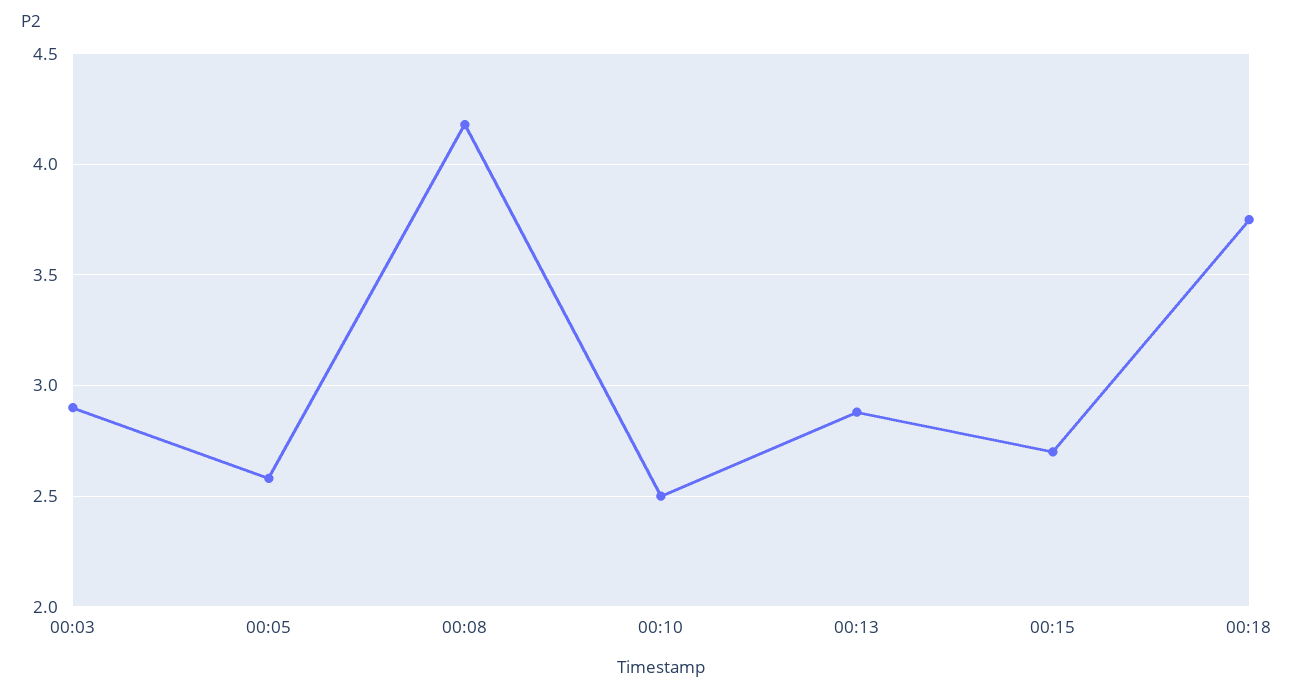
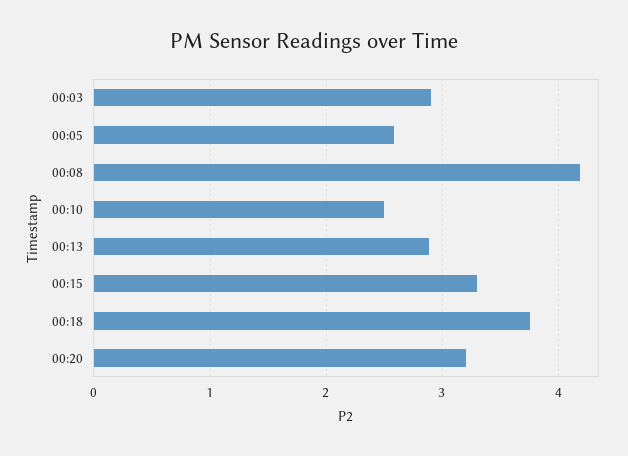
00:15: 2.7 -> 3.3
00:20: none -> 3.2

